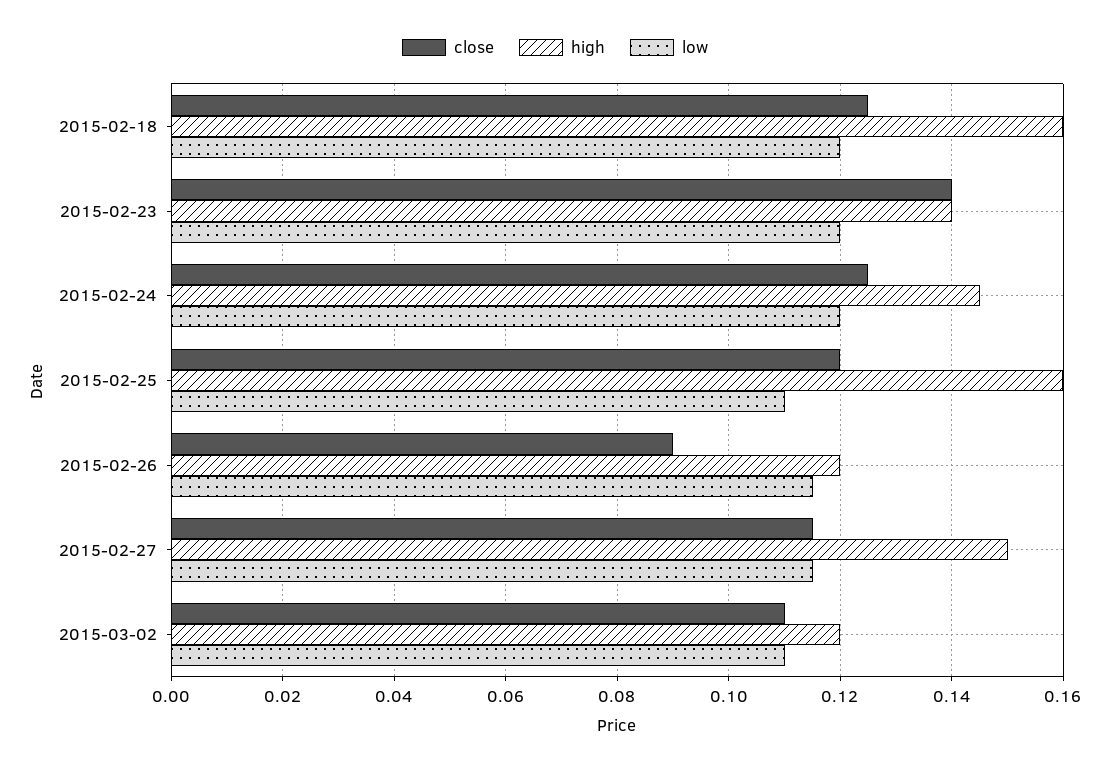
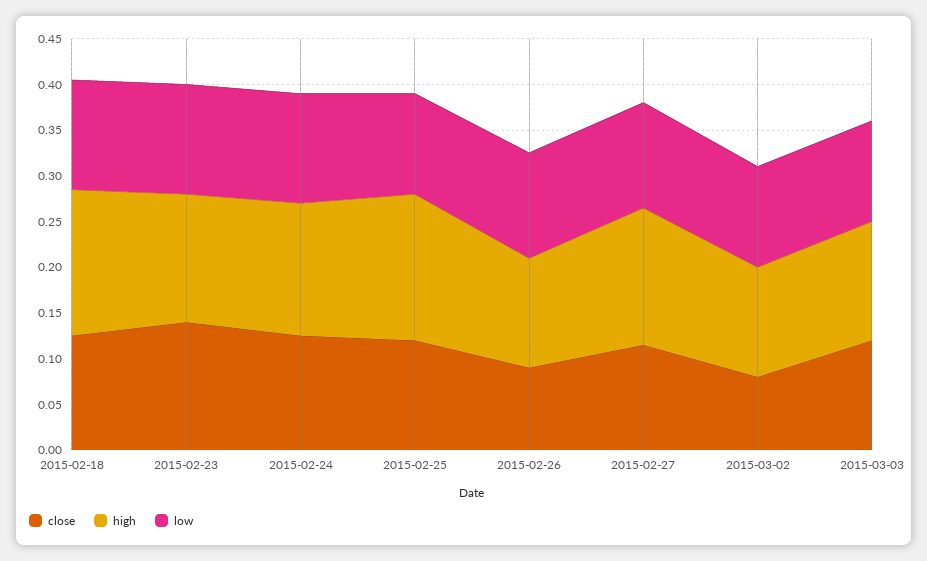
close, 2015-03-02: 0.11 -> 0.08
close, 2015-03-03: none -> 0.12
high, 2015-03-03: none -> 0.13
low, 2015-03-03: none -> 0.11

